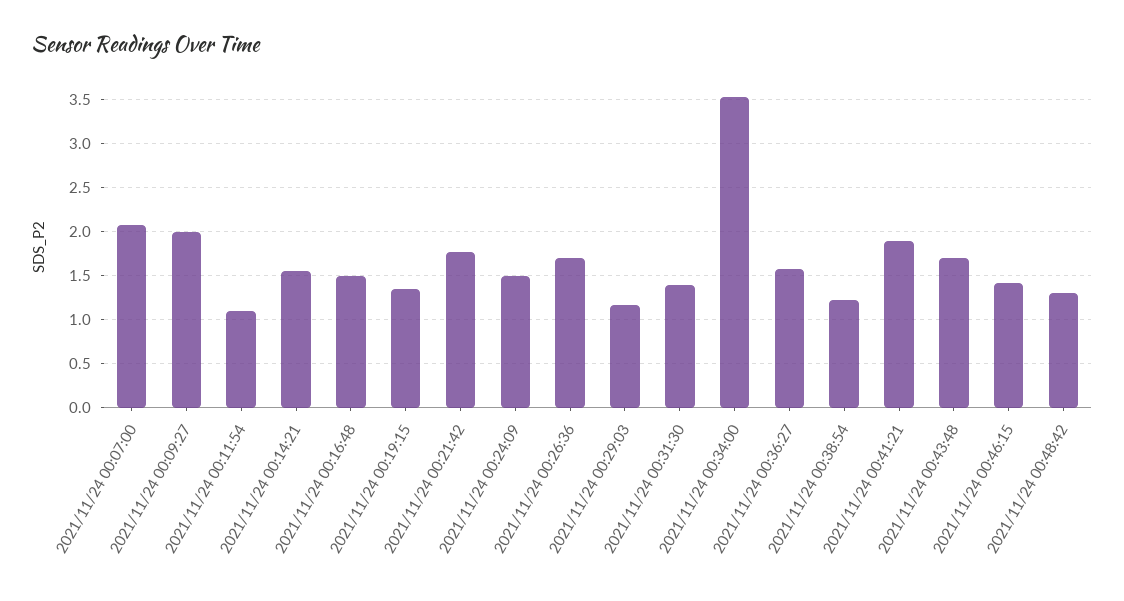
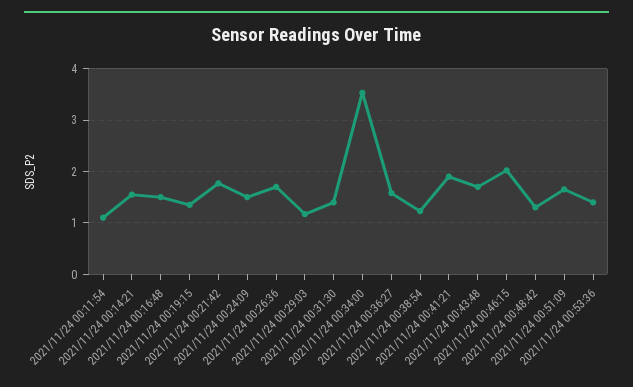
2021/11/24 00:07:00: 2.1 -> none
2021/11/24 00:09:27: 2 -> none
2021/11/24 00:46:15: 1.4 -> 2
2021/11/24 00:51:09: none -> 1.6
2021/11/24 00:53:36: none -> 1.4

